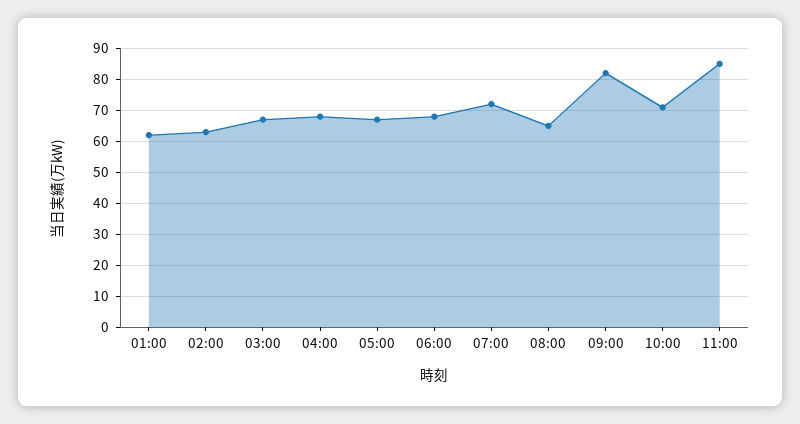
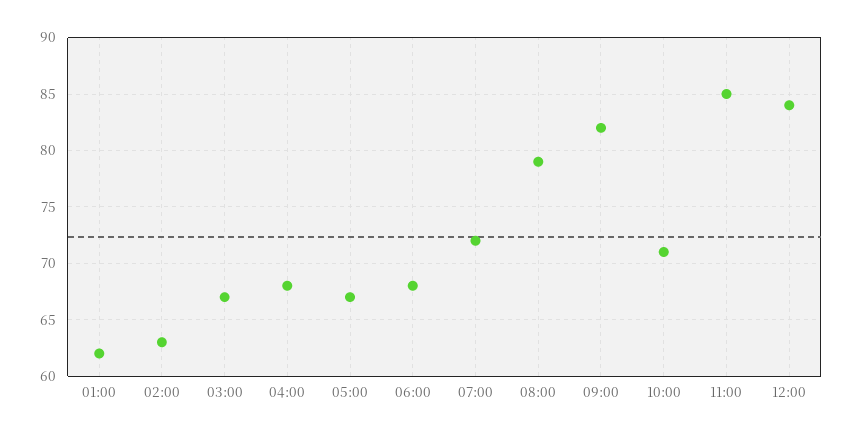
08:00: 65 -> 79
12:00: none -> 84

